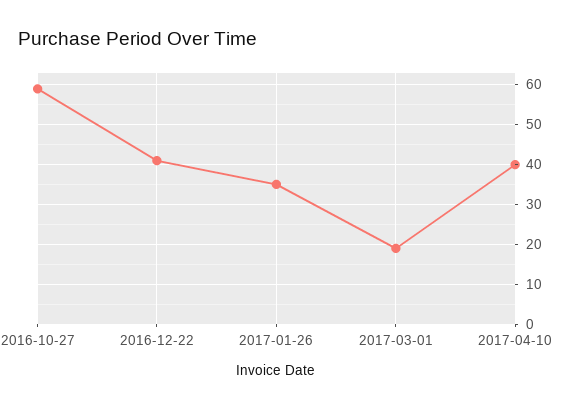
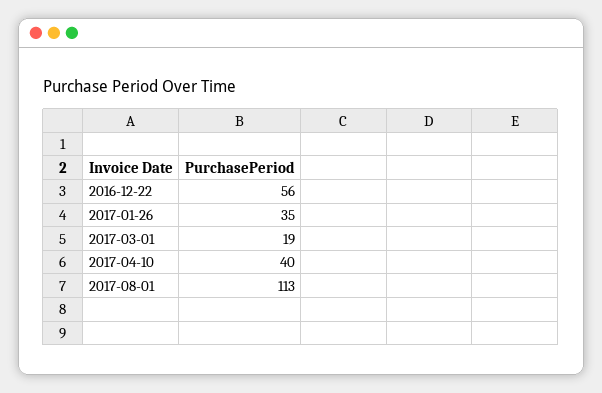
2016-10-27: 60 -> none
2016-12-22: 40 -> 56
2017-08-01: none -> 113

